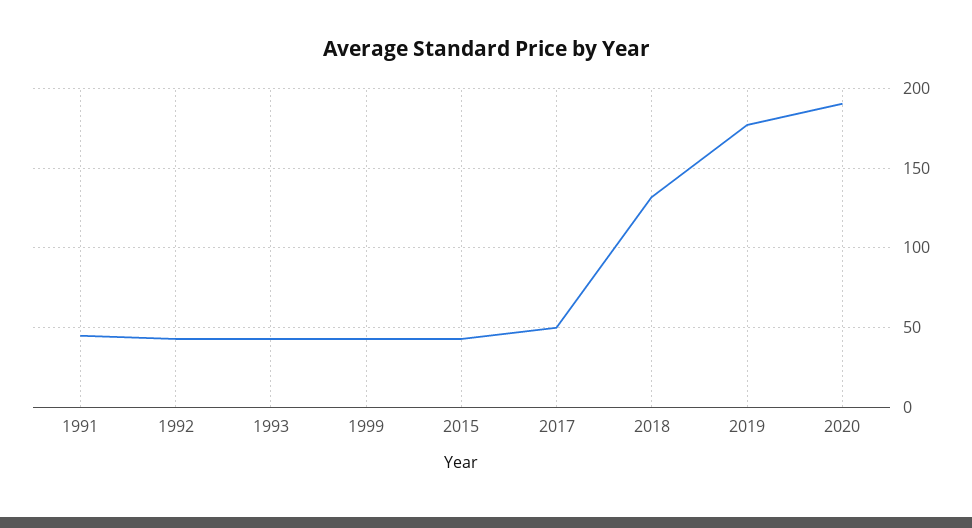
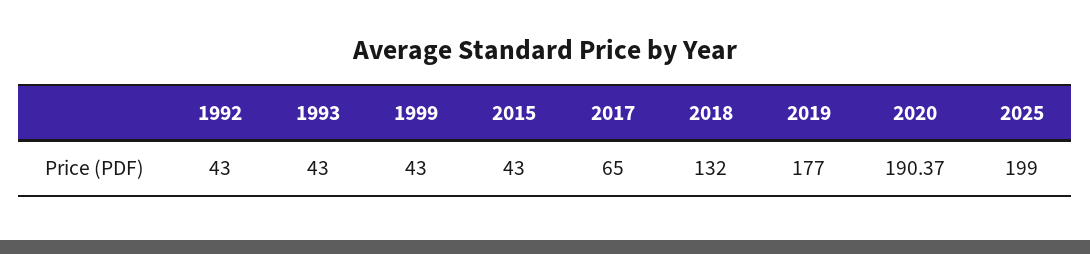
1991: 45 -> none
2017: 50 -> 65
2025: none -> 199

